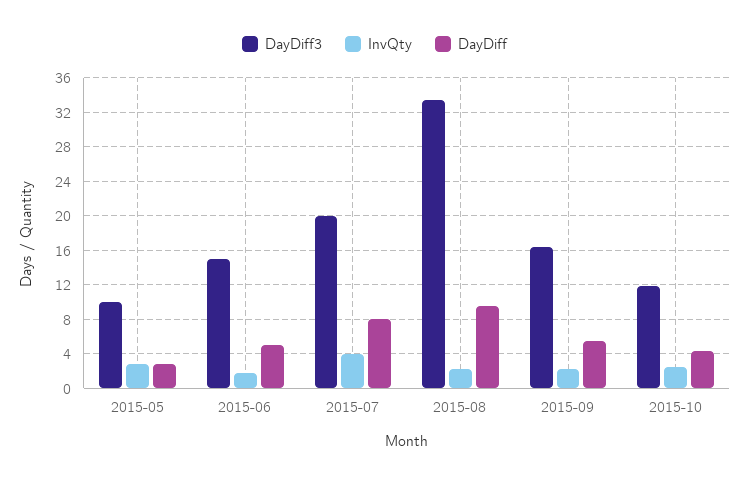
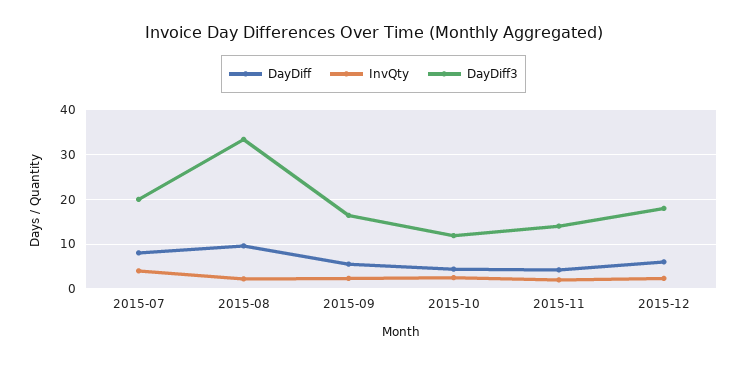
DayDiff3, 2015-05: 10 -> none
InvQty, 2015-05: 3 -> none
DayDiff, 2015-05: 3 -> none
DayDiff3, 2015-06: 15 -> none
InvQty, 2015-06: 2 -> none
DayDiff, 2015-06: 5 -> none
DayDiff, 2015-11: none -> 4
InvQty, 2015-11: none -> 2
DayDiff3, 2015-11: none -> 14
DayDiff, 2015-12: none -> 6
InvQty, 2015-12: none -> 2
DayDiff3, 2015-12: none -> 18

